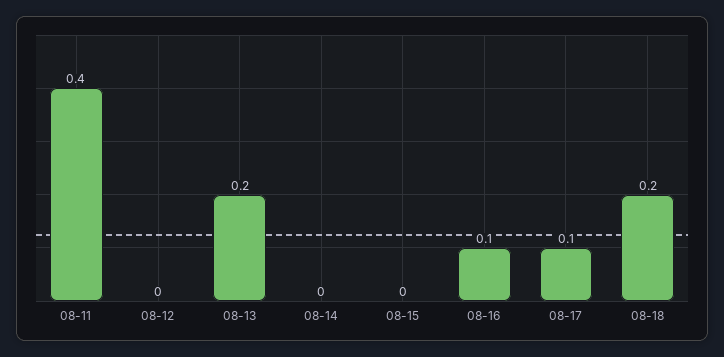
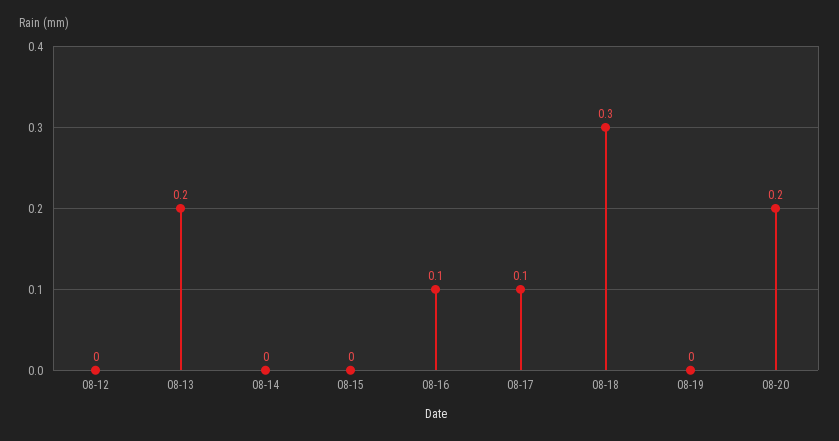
08-11: 0.4 -> none
08-18: 0.2 -> 0.3
08-19: none -> 0
08-20: none -> 0.2

